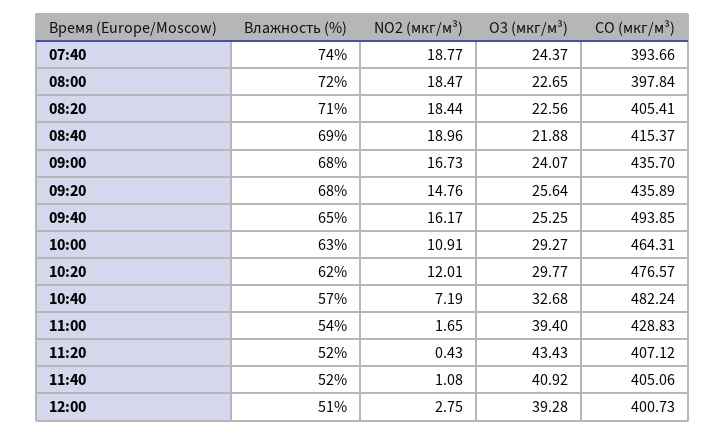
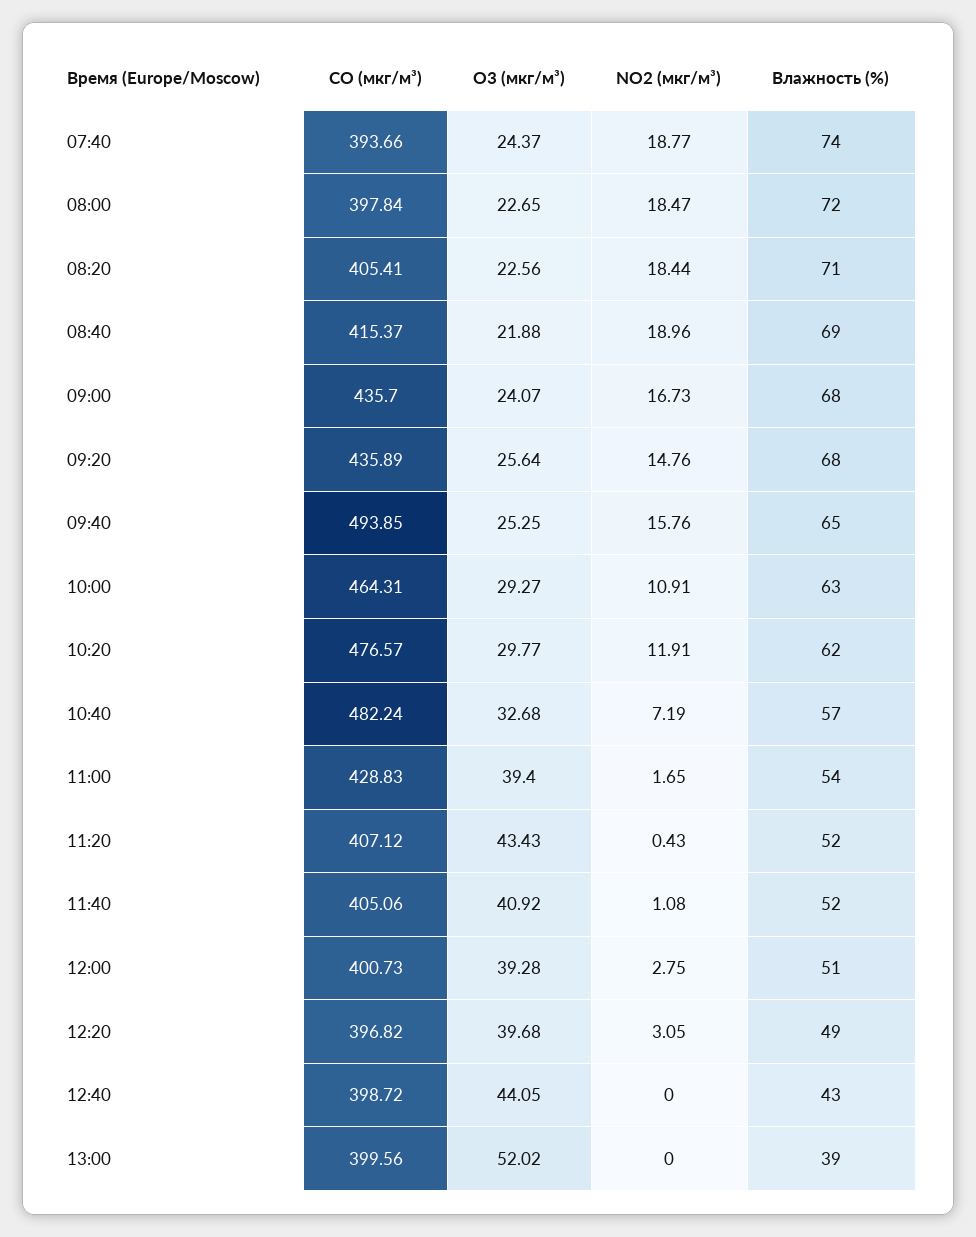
NO2 (мкг/м³), 09:40: 16.17 -> 15.76
NO2 (мкг/м³), 10:20: 12.01 -> 11.91
CO (мкг/м³), 12:20: none -> 396.82
O3 (мкг/м³), 12:20: none -> 39.68
NO2 (мкг/м³), 12:20: none -> 3.05
Влажность (%), 12:20: none -> 49
CO (мкг/м³), 12:40: none -> 398.72
O3 (мкг/м³), 12:40: none -> 44.05
NO2 (мкг/м³), 12:40: none -> 0
Влажность (%), 12:40: none -> 43
CO (мкг/м³), 13:00: none -> 399.56
O3 (мкг/м³), 13:00: none -> 52.02
NO2 (мкг/м³), 13:00: none -> 0
Влажность (%), 13:00: none -> 39

